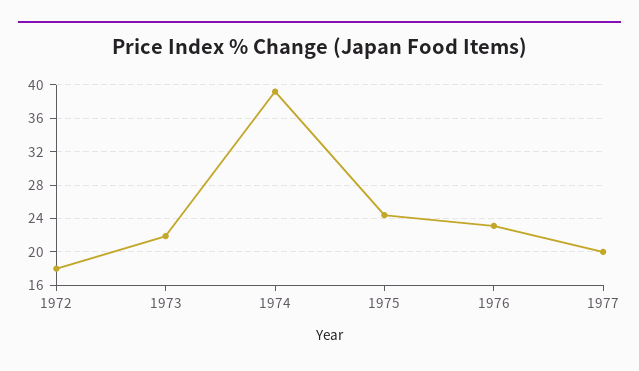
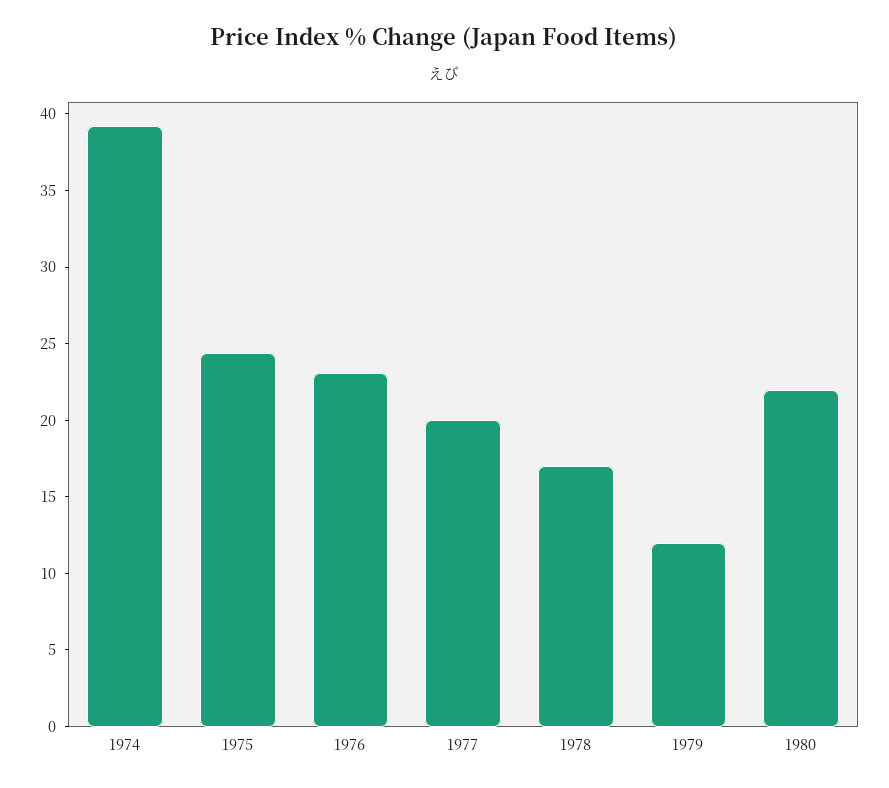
1972: 18 -> none
1973: 22 -> none
1978: none -> 17
1979: none -> 12
1980: none -> 22

